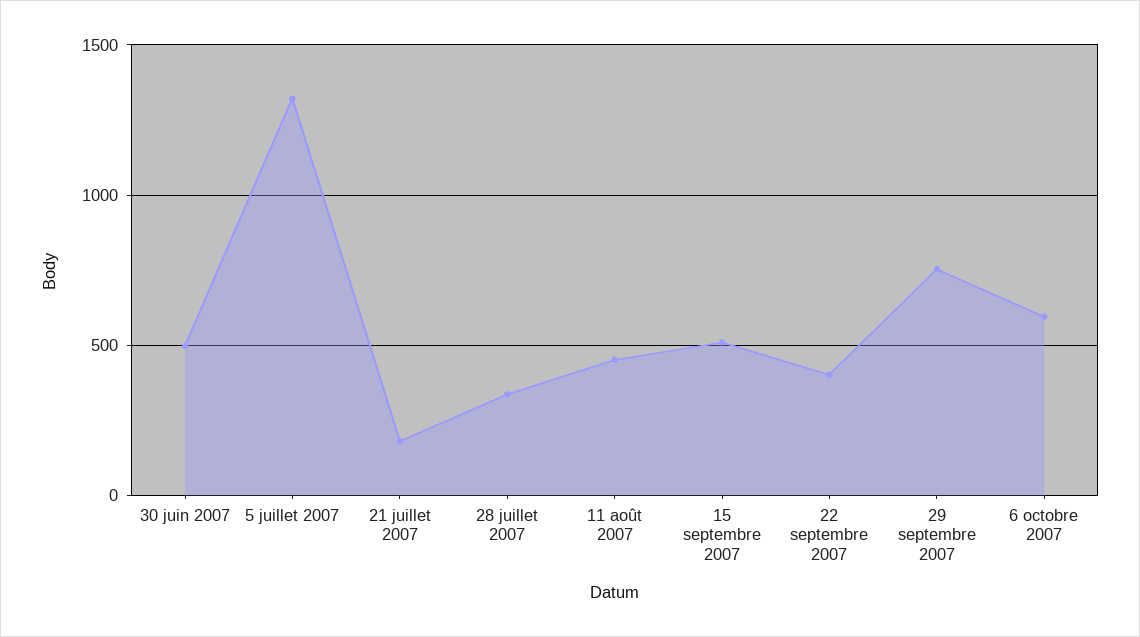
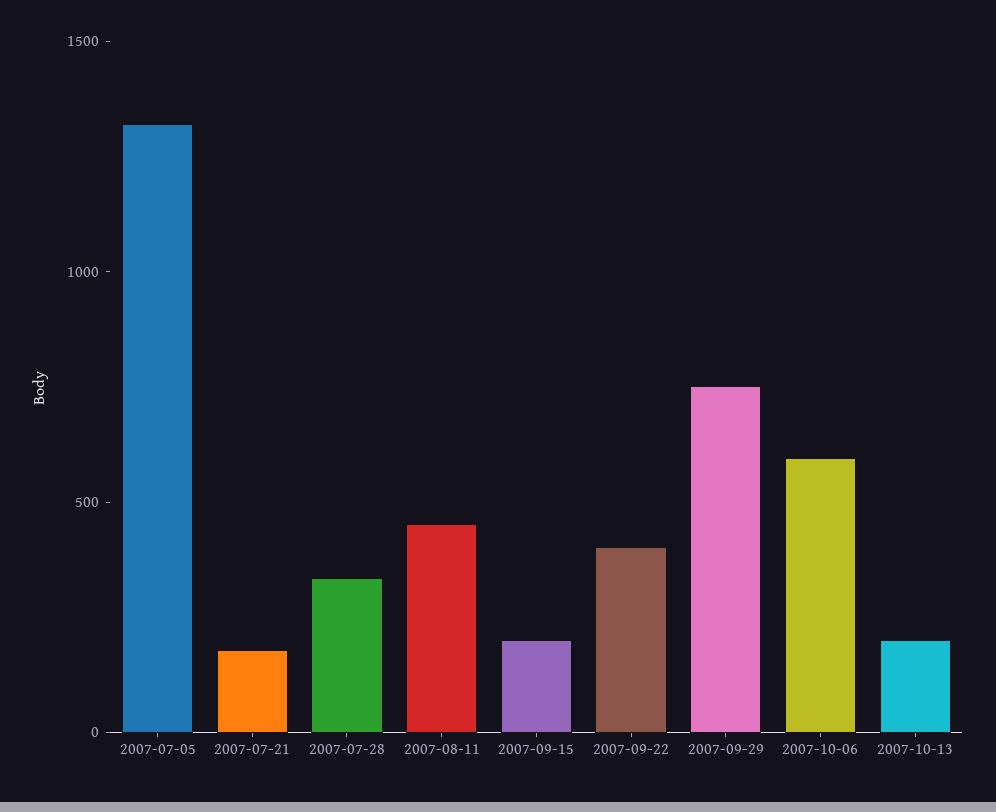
30 juin 2007: 500 -> none
15 septembre 2007: 500 -> 200
2007-10-13: none -> 200

